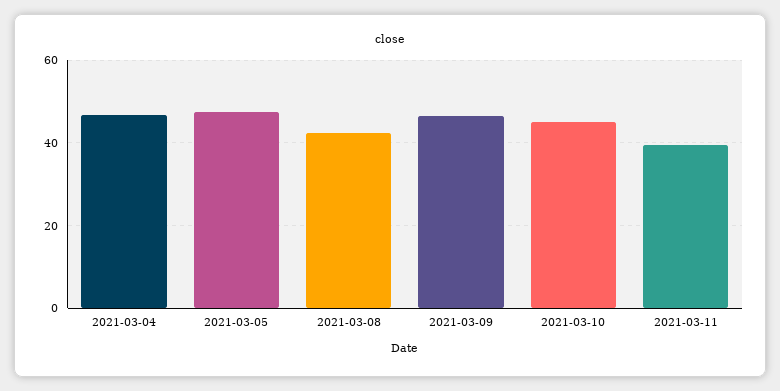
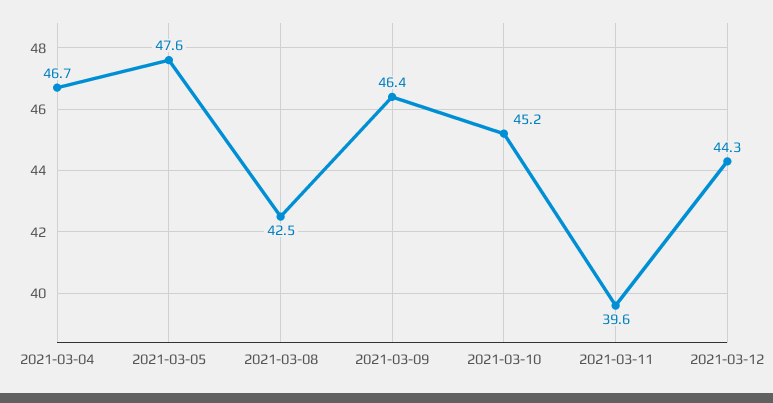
2021-03-12: none -> 44.3

